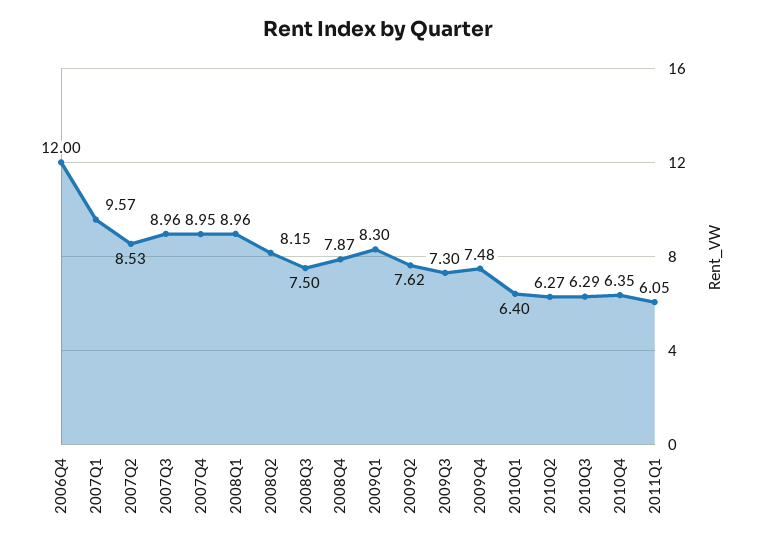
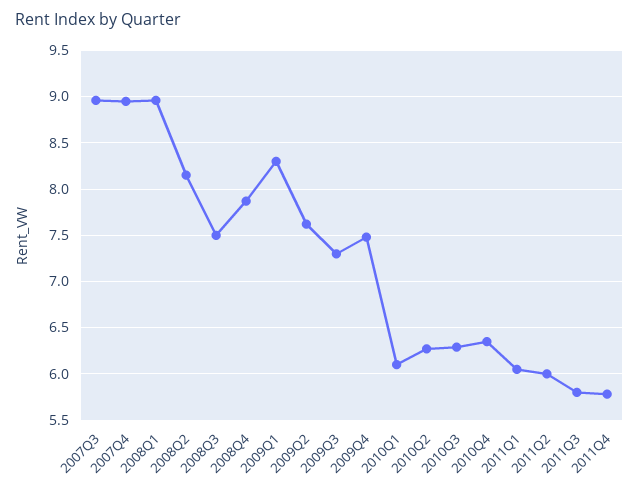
2006Q4: 12 -> none
2007Q1: 9.57 -> none
2007Q2: 8.53 -> none
2010Q1: 6.4 -> 6.1
2011Q2: none -> 6
2011Q3: none -> 5.8
2011Q4: none -> 5.8

